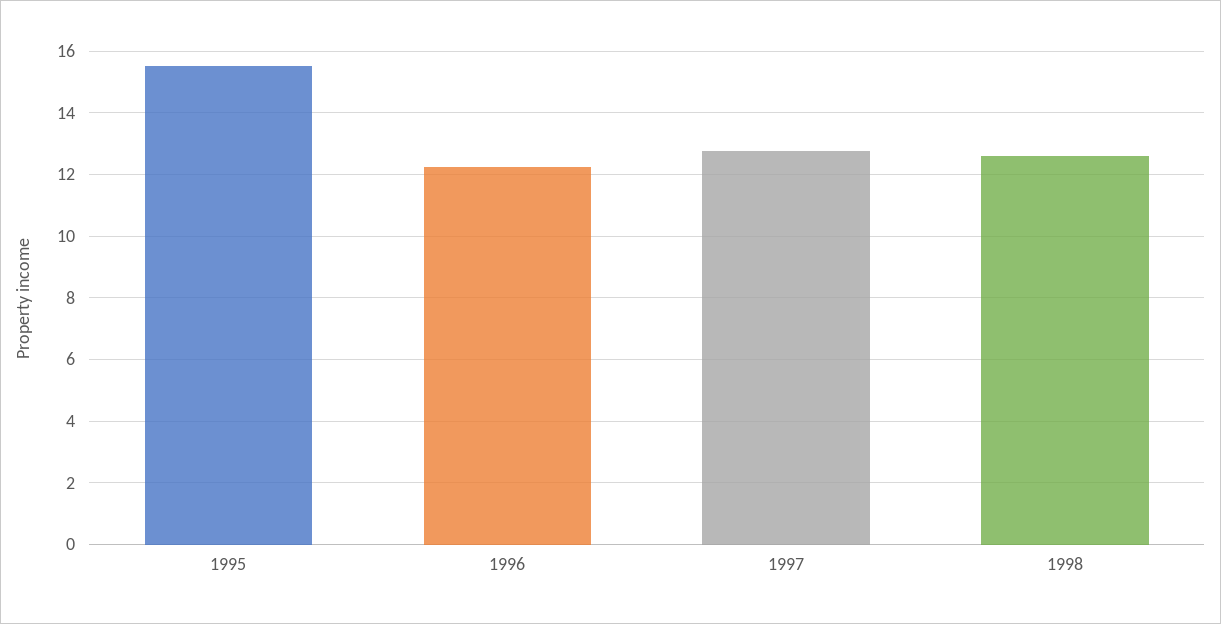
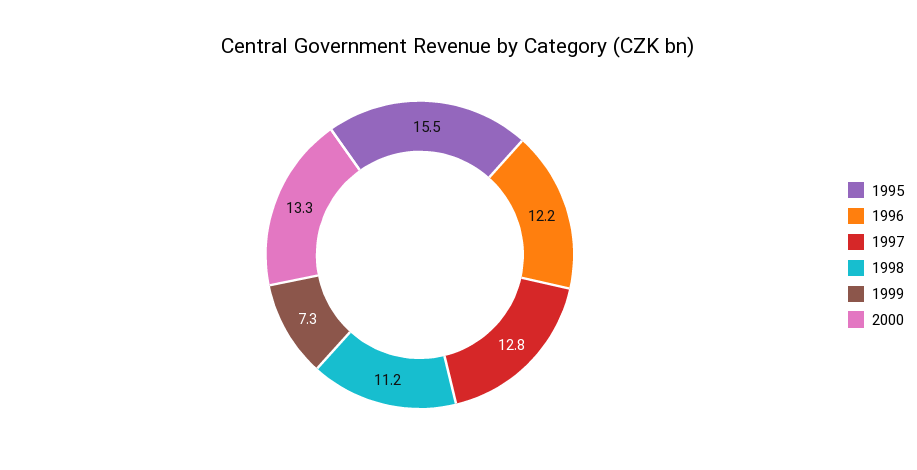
1998: 12.6 -> 11.2
1999: none -> 7.3
2000: none -> 13.3

